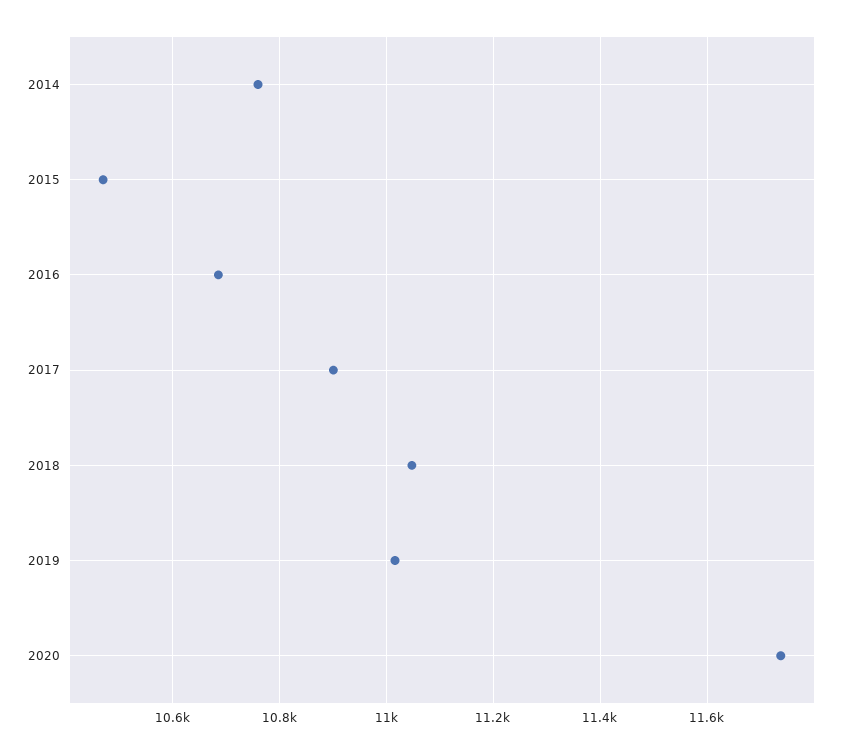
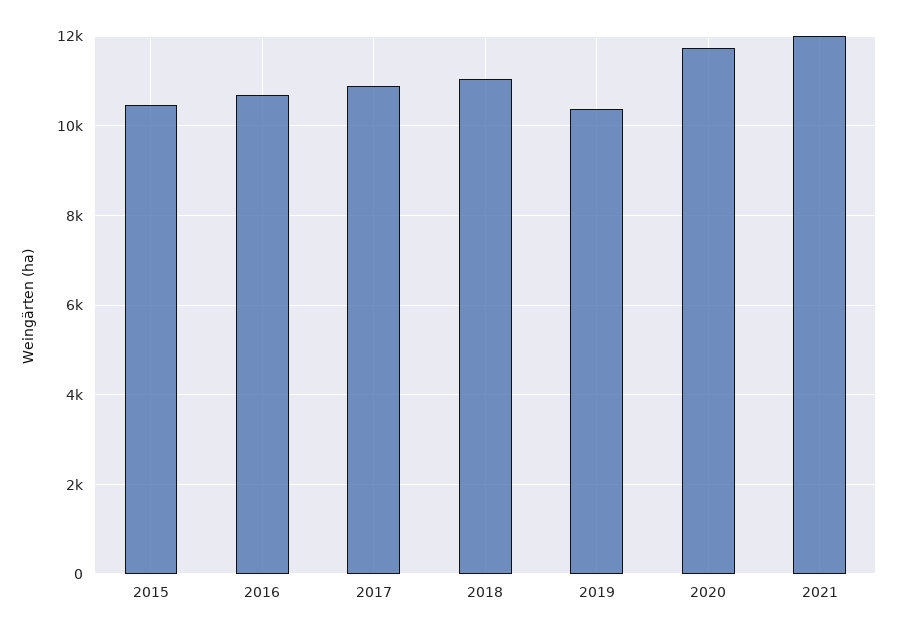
2014: 10760 -> none
2019: 11020 -> 10400
2021: none -> 12000

